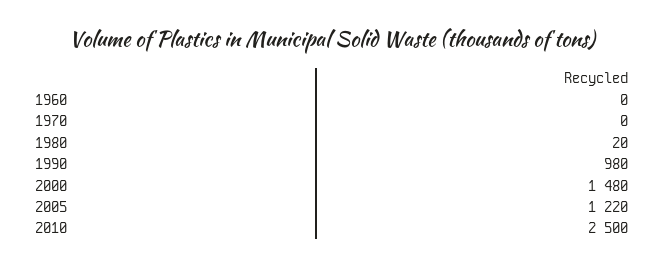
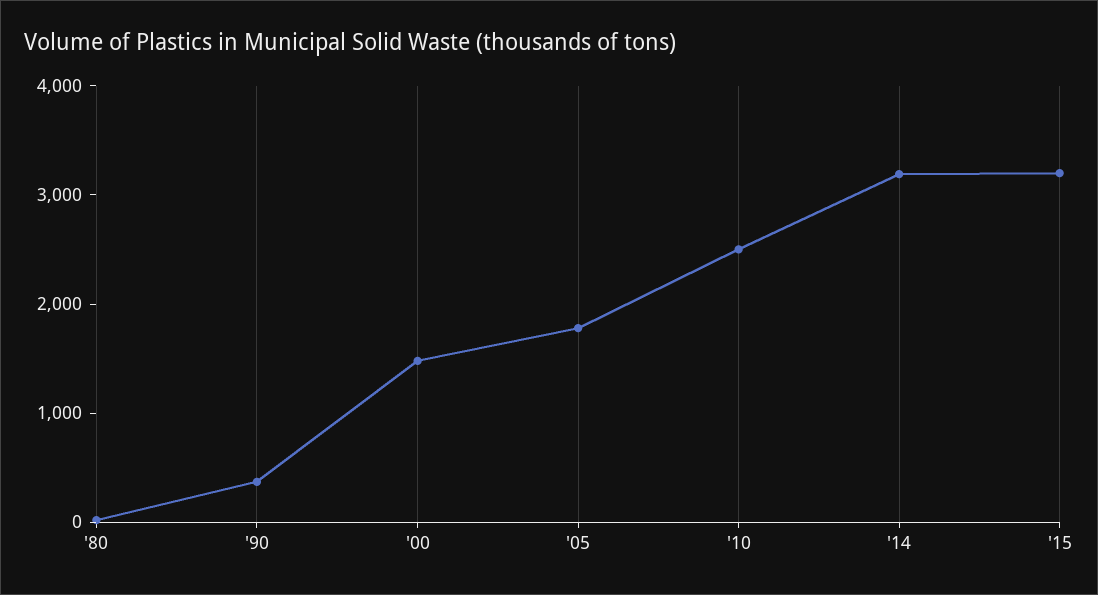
1960: 0 -> none
1970: 0 -> none
1990: 980 -> 400
2005: 1220 -> 1800
'14: none -> 3200
'15: none -> 3200

